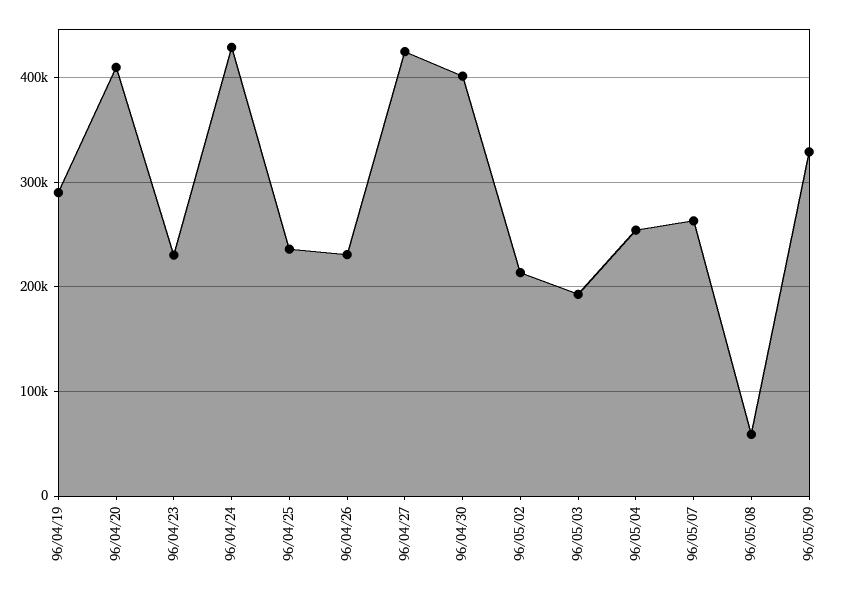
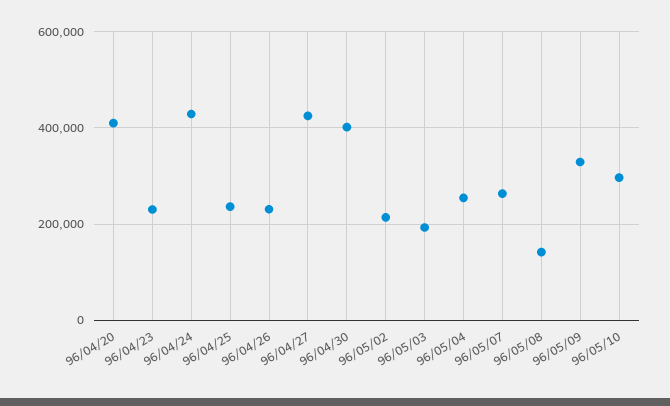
96/04/19: 290000 -> none
96/05/08: 60000 -> 140000
96/05/10: none -> 300000

